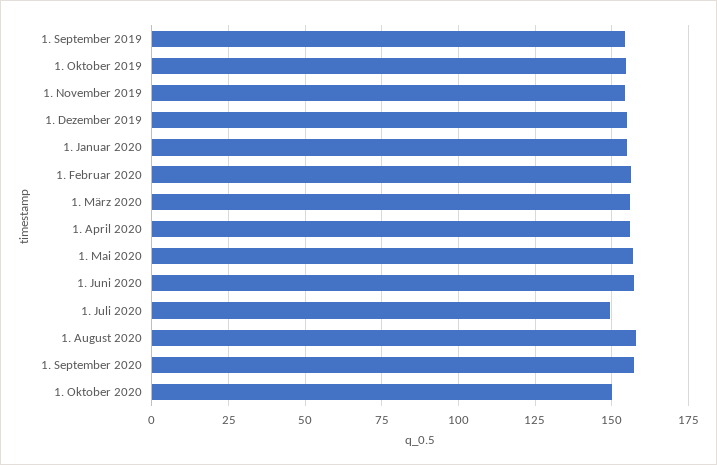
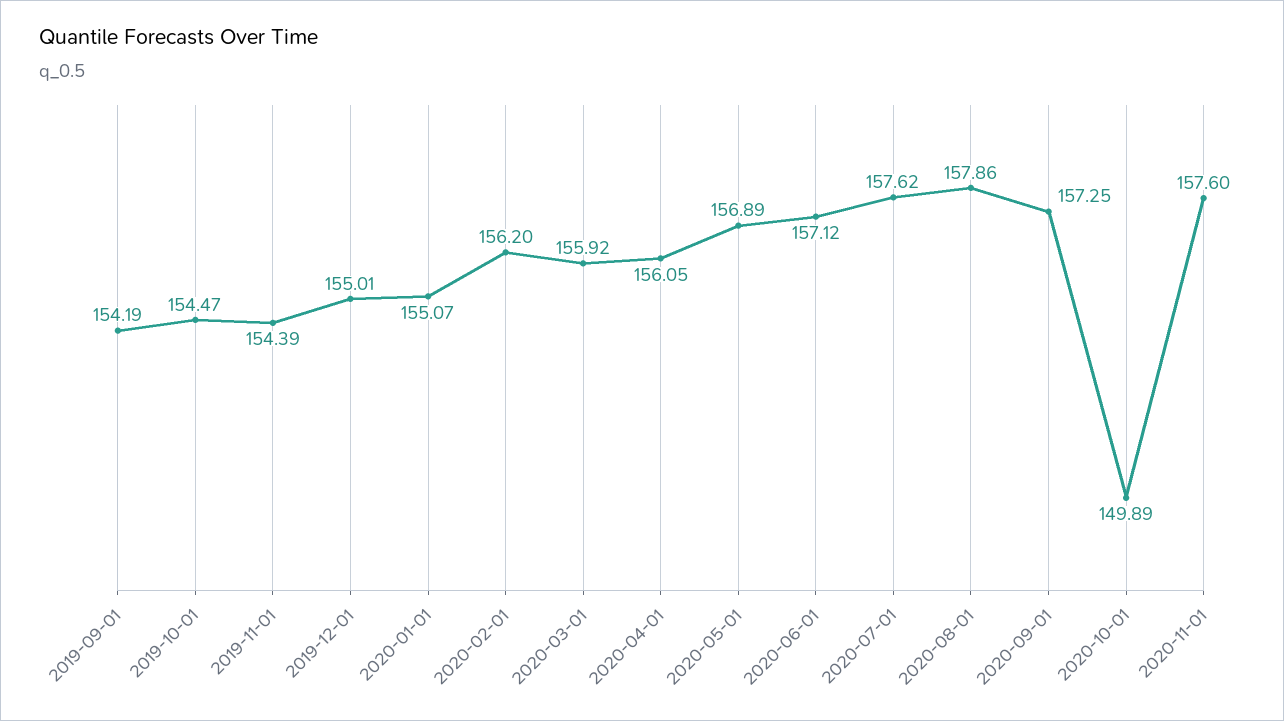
1. Juli 2020: 150 -> 157.62
2020-11-01: none -> 157.6

